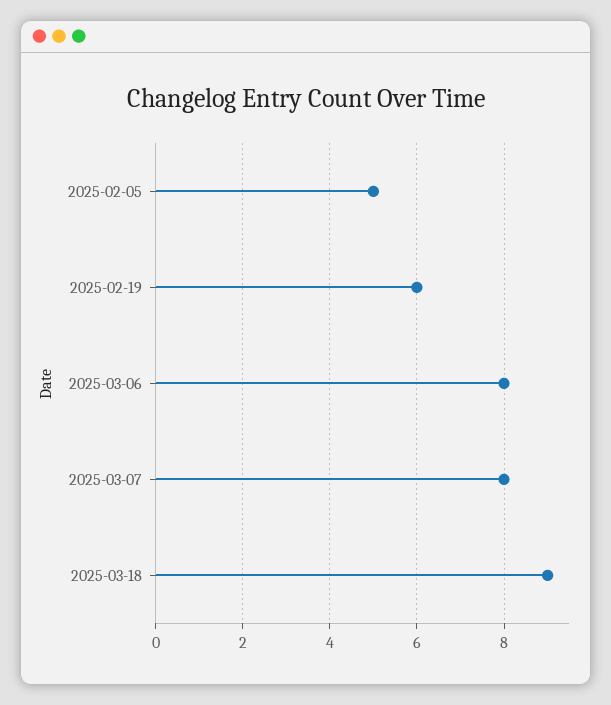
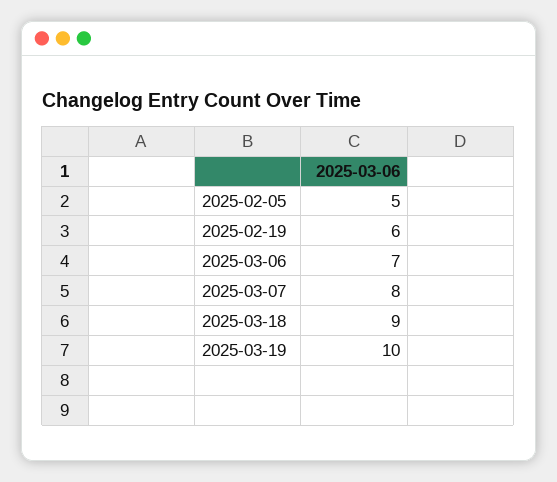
2025-03-06: 8 -> 7
2025-03-19: none -> 10

